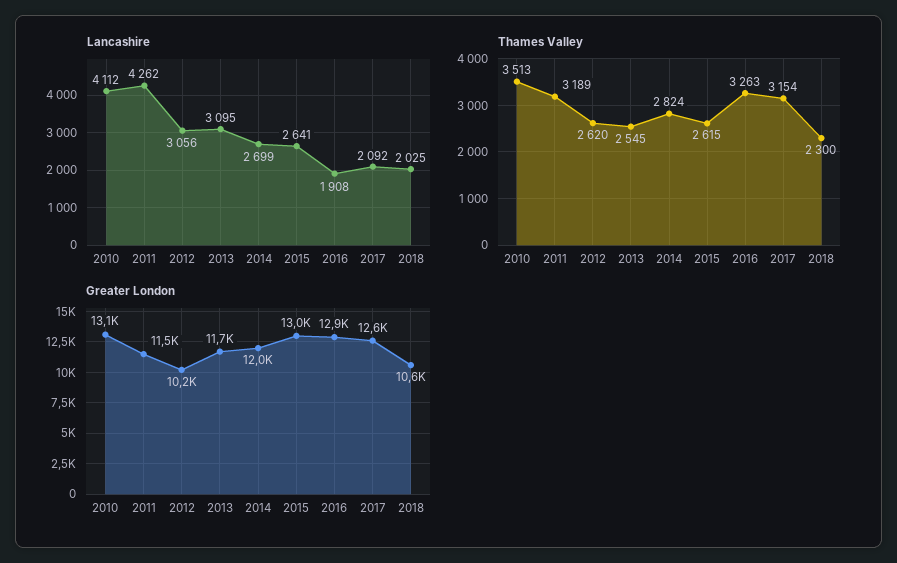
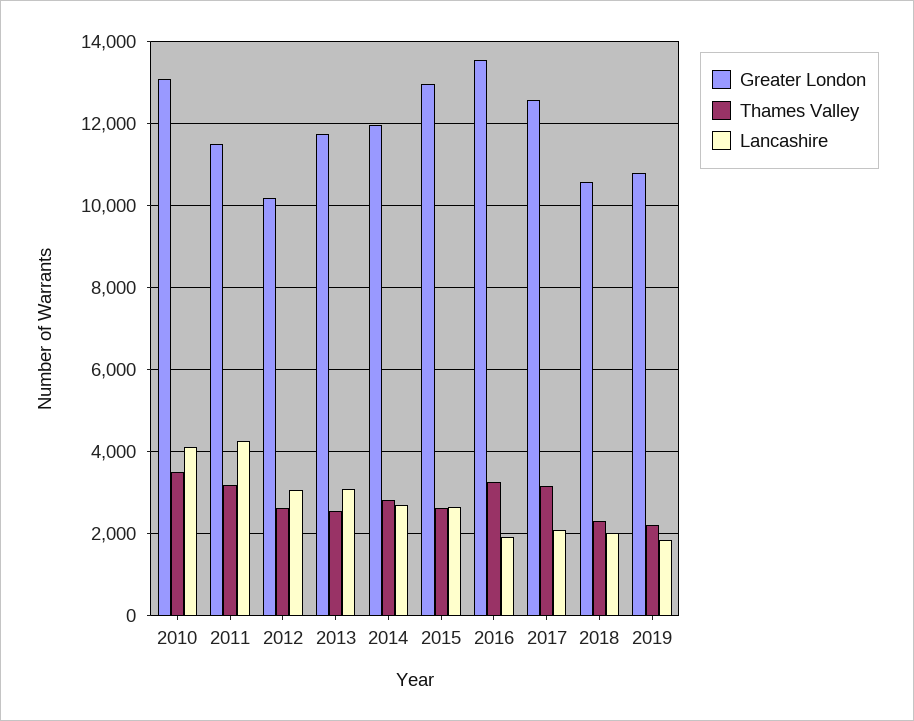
Greater London, 2016: 12900 -> 13600
Greater London, 2019: none -> 10800
Thames Valley, 2019: none -> 2200
Lancashire, 2019: none -> 1800

